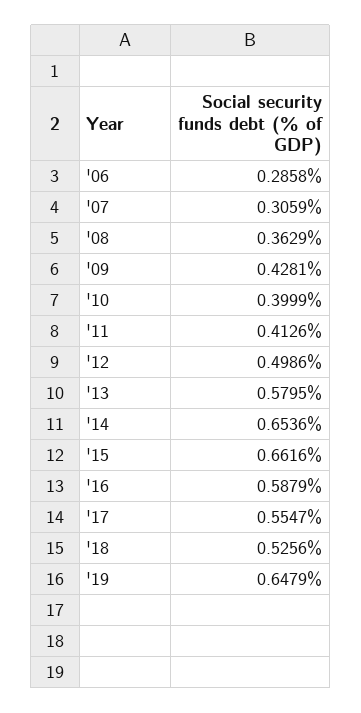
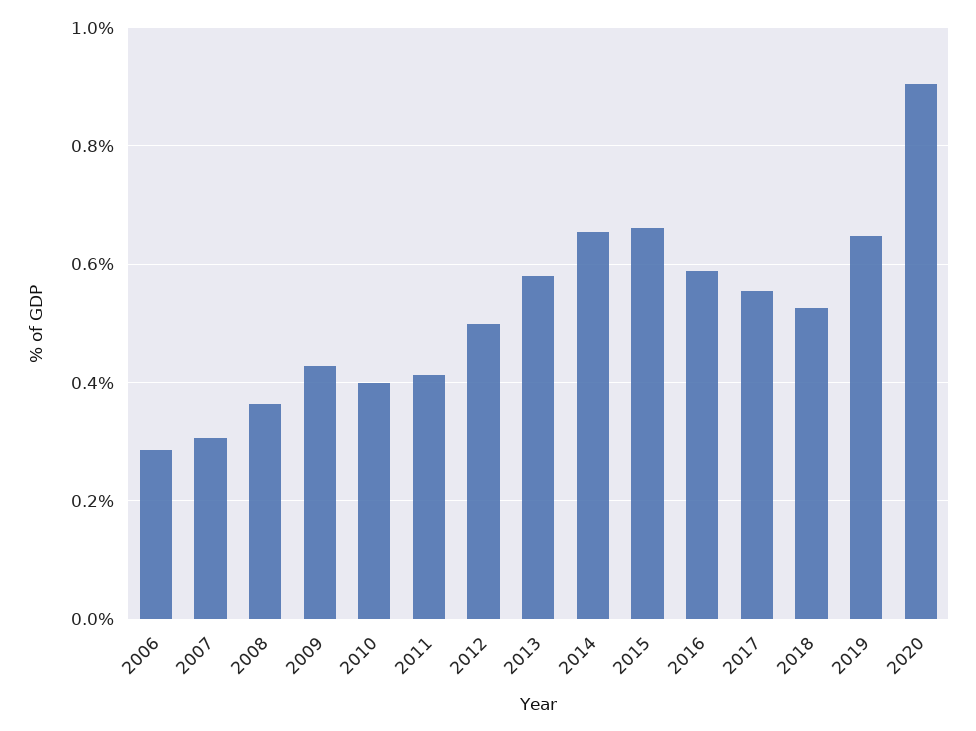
2020: none -> 0.9

